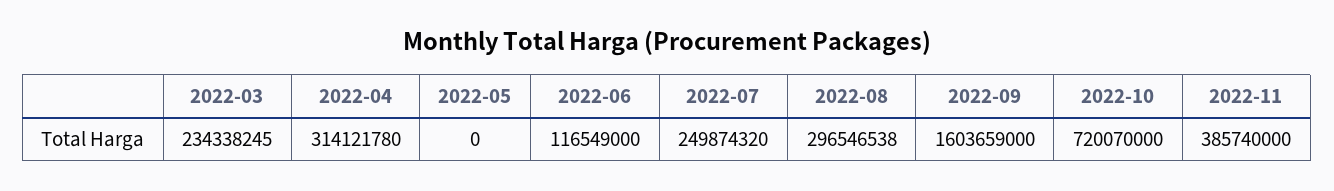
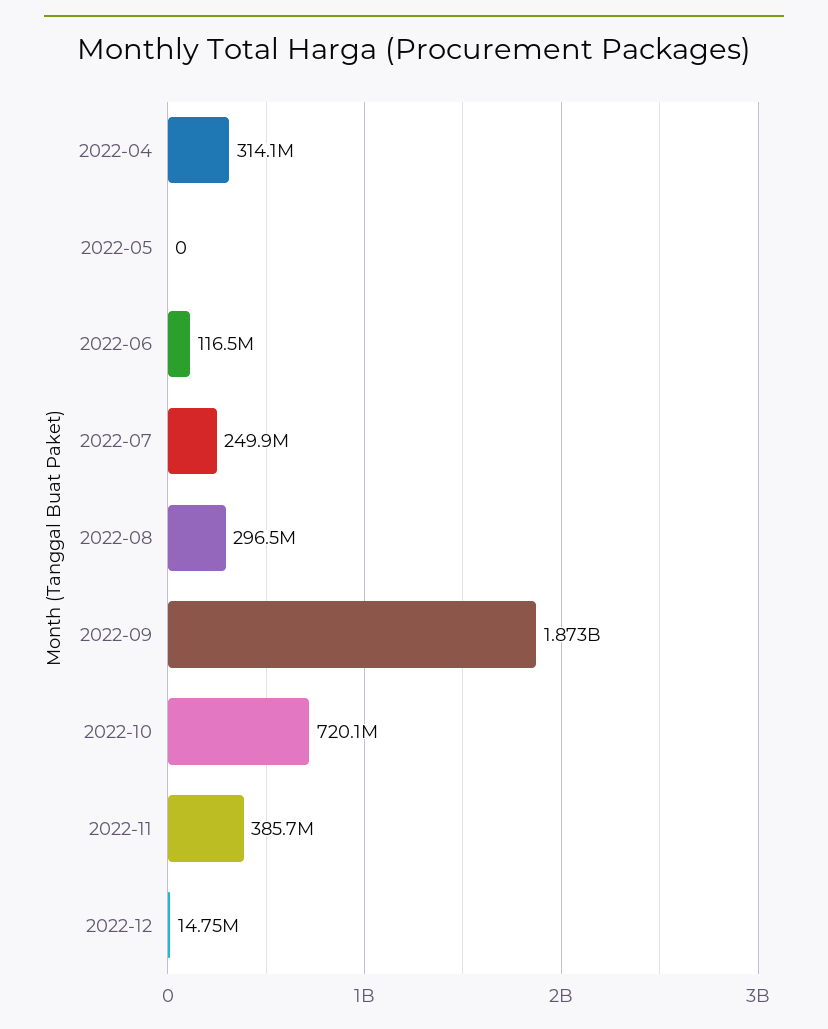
2022-03: 234338245 -> none
2022-09: 1603659000 -> 1873000000
2022-12: none -> 14750000

